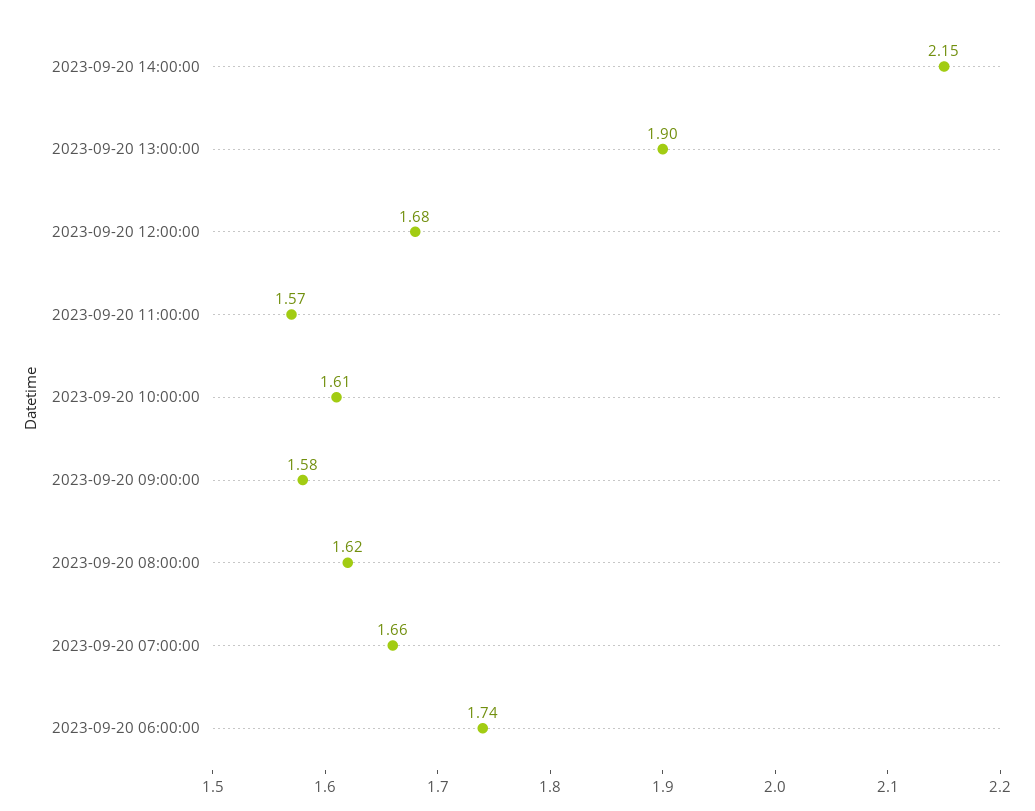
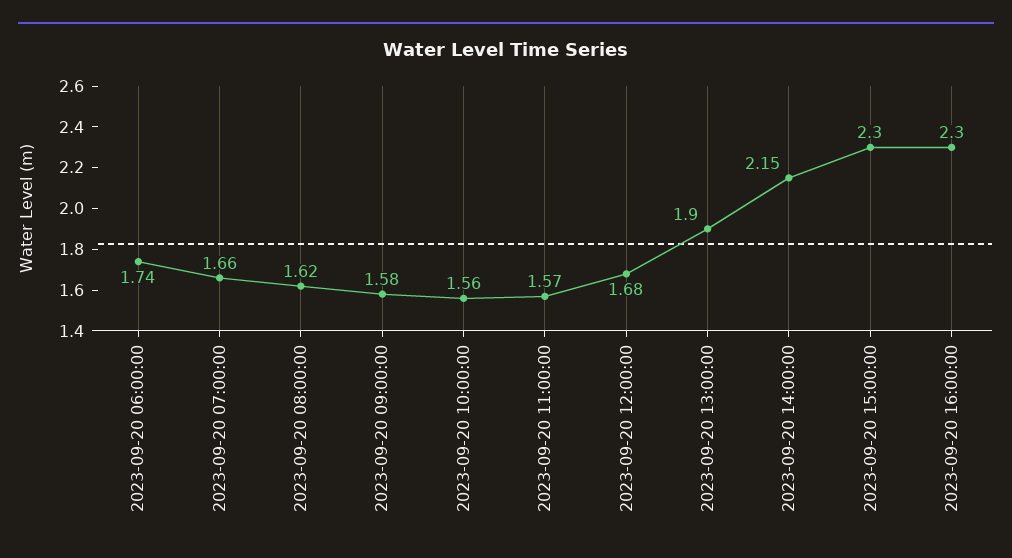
2023-09-20 10:00:00: 1.61 -> 1.56
2023-09-20 15:00:00: none -> 2.3
2023-09-20 16:00:00: none -> 2.3

